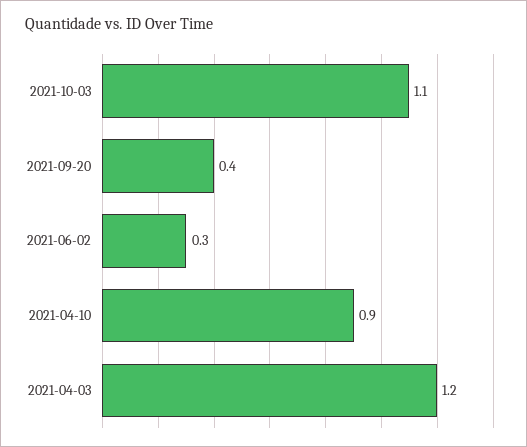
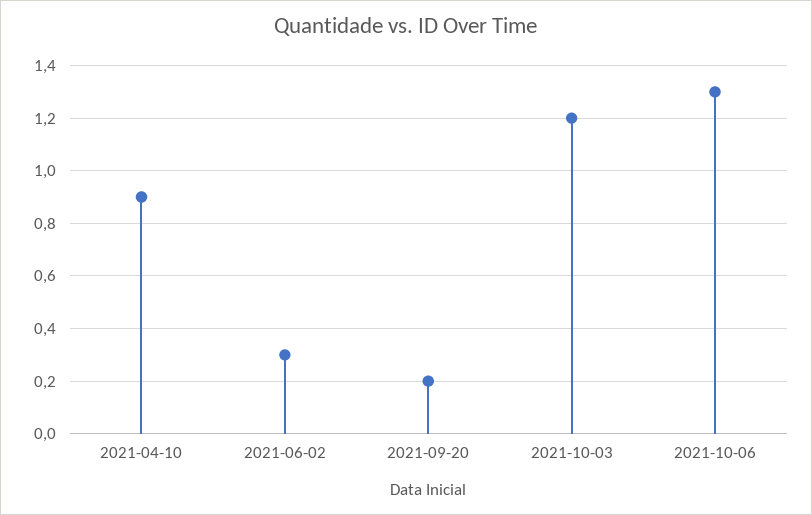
2021-10-03: 1.1 -> 1.2
2021-09-20: 0.4 -> 0.2
2021-04-03: 1.2 -> none
2021-10-06: none -> 1.3

